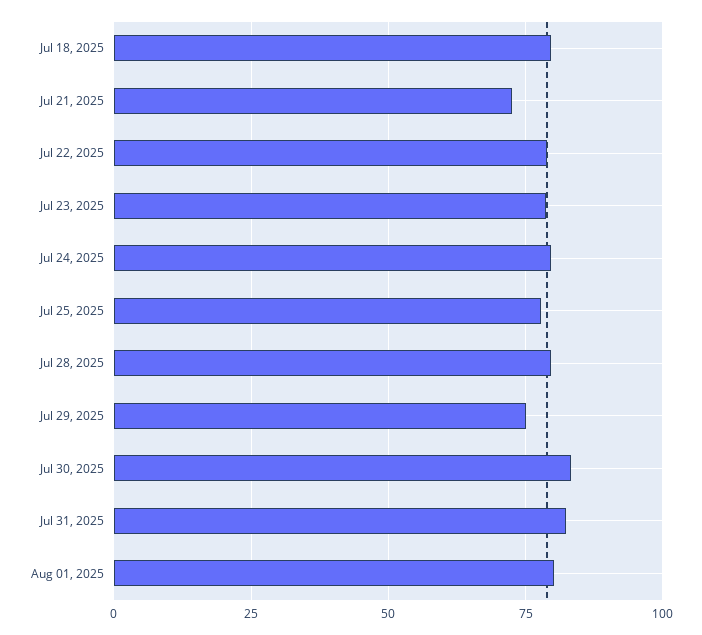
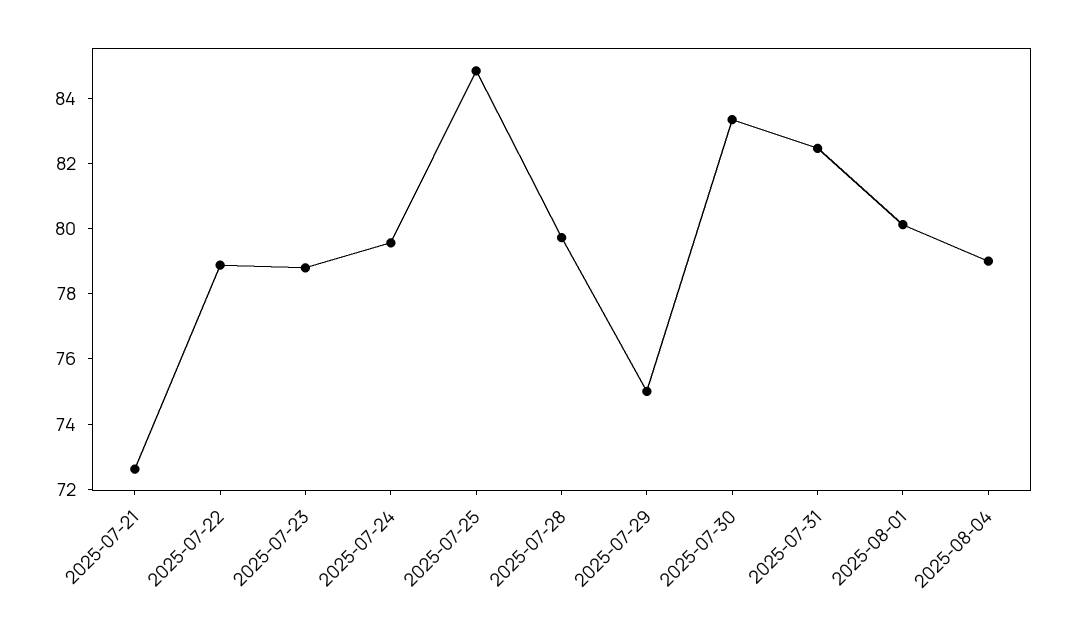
Jul 18, 2025: 80 -> none
Jul 25, 2025: 77.5 -> 85
2025-08-04: none -> 79

